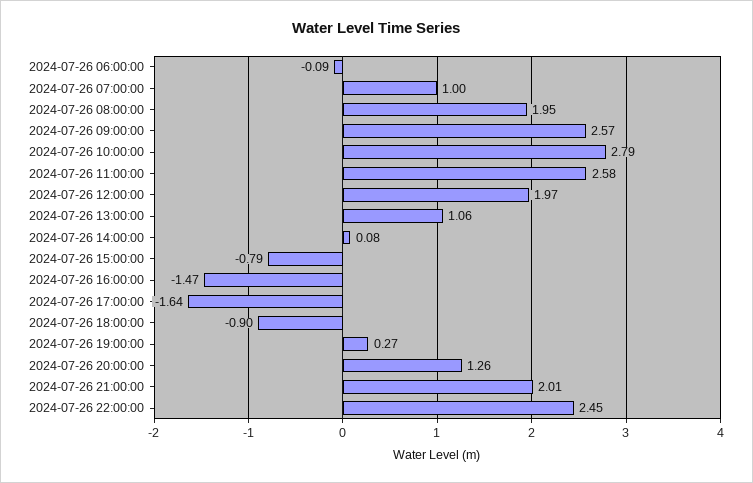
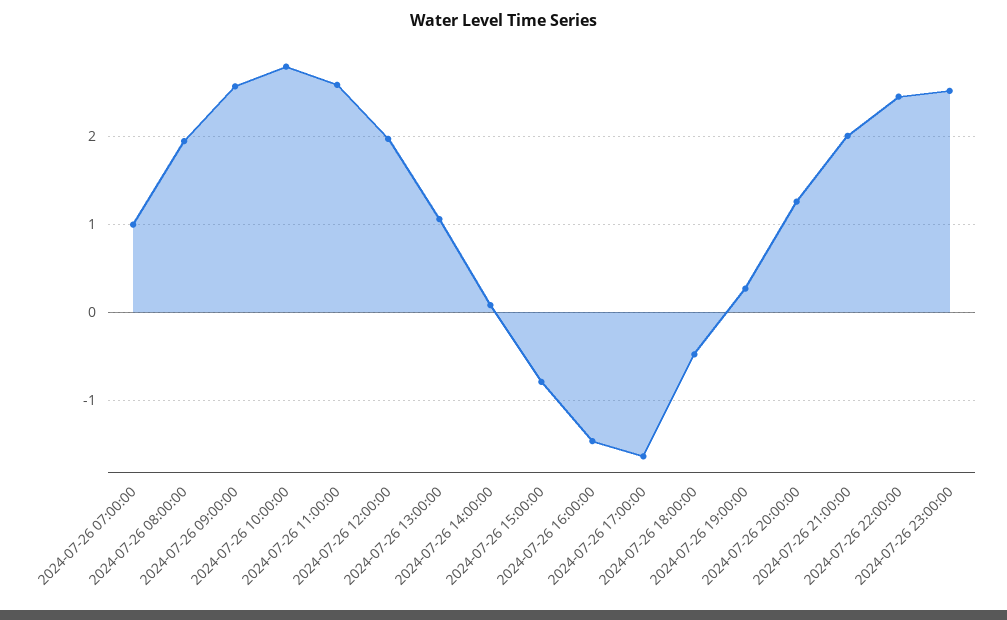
2024-07-26 06:00:00: -0.09 -> none
2024-07-26 18:00:00: -0.9 -> -0.5
2024-07-26 23:00:00: none -> 2.5

